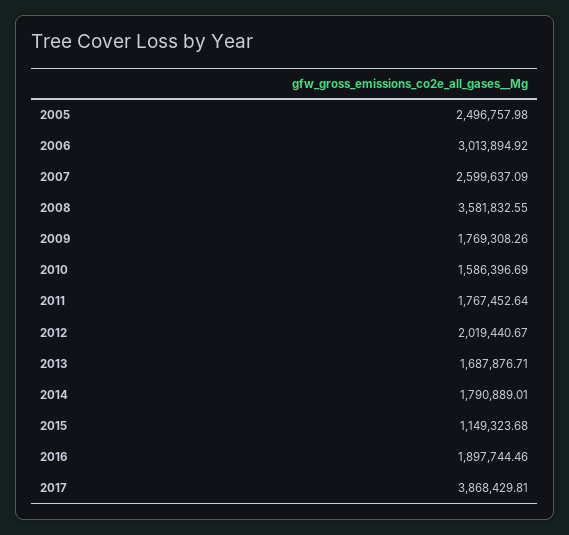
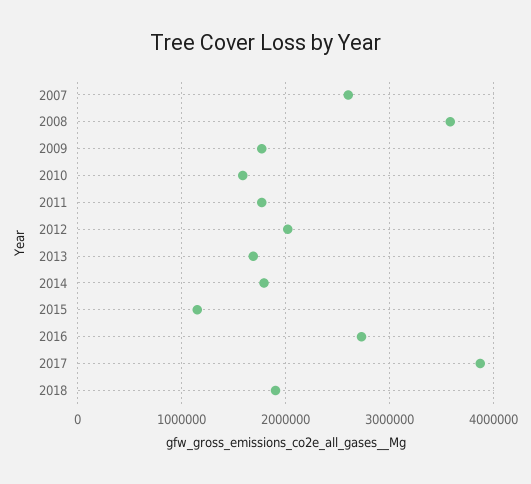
2005: 2496757.98 -> none
2006: 3013894.92 -> none
2016: 1897744.46 -> 2700000
2018: none -> 1900000

